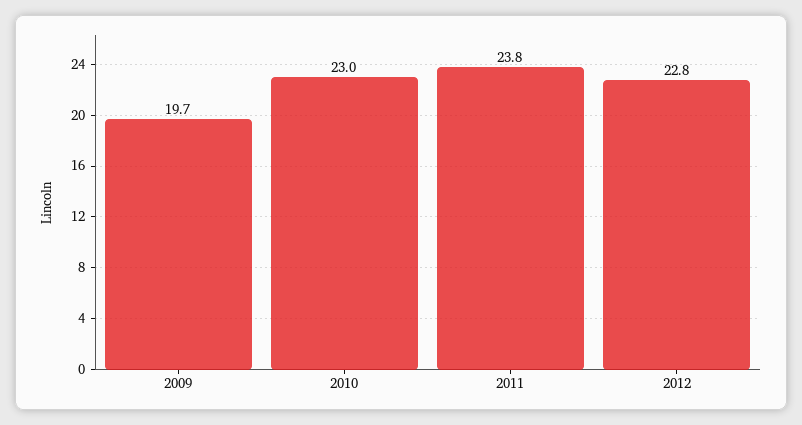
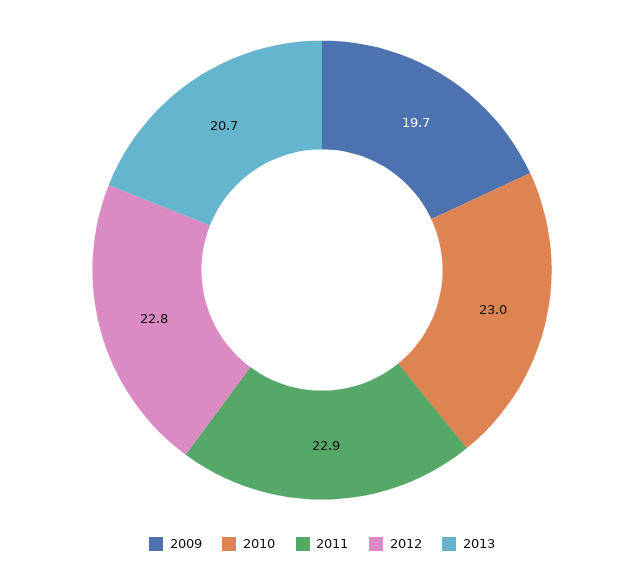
2011: 23.8 -> 22.9
2013: none -> 20.7

